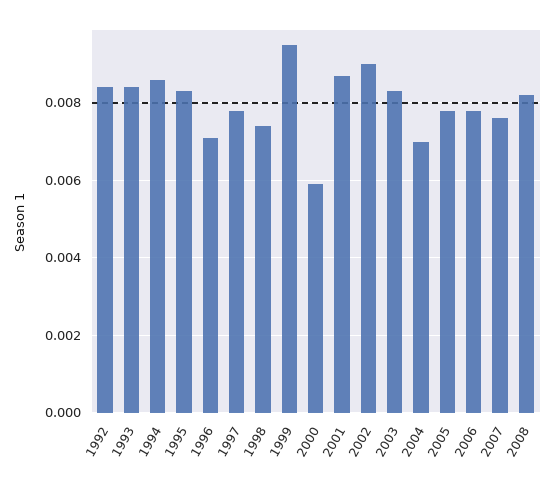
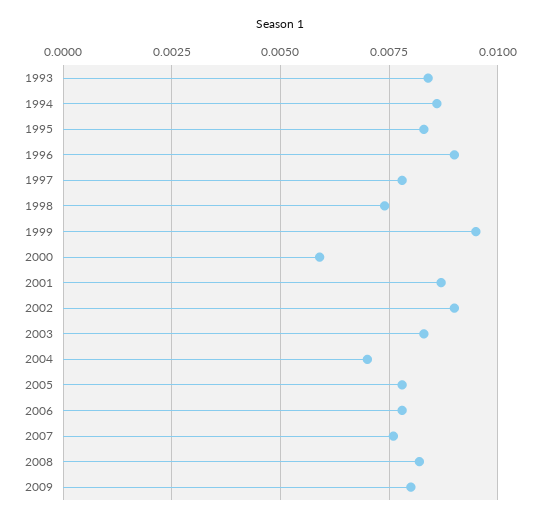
1992: 0.0085 -> none
1996: 0.007 -> 0.009
2009: none -> 0.008

